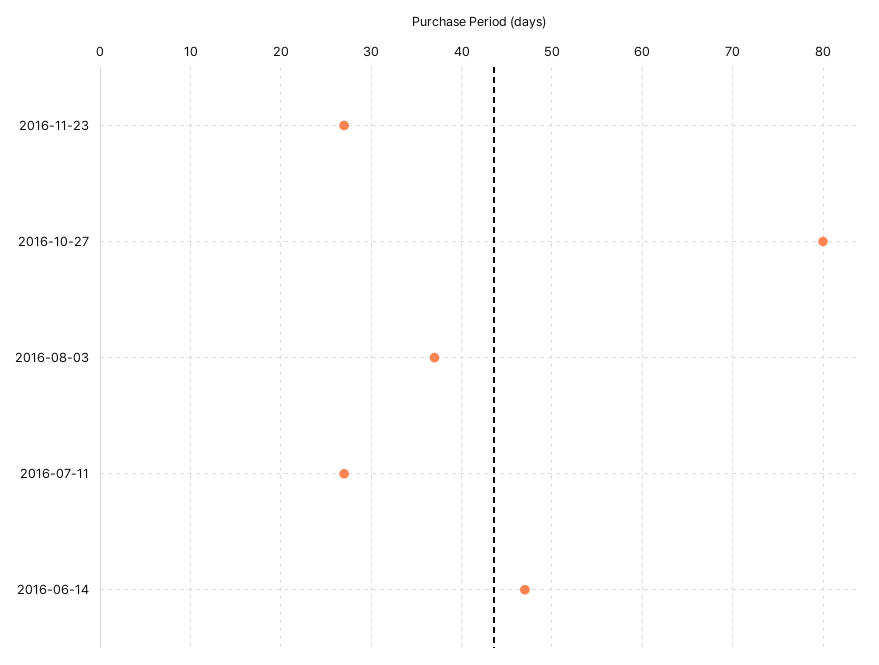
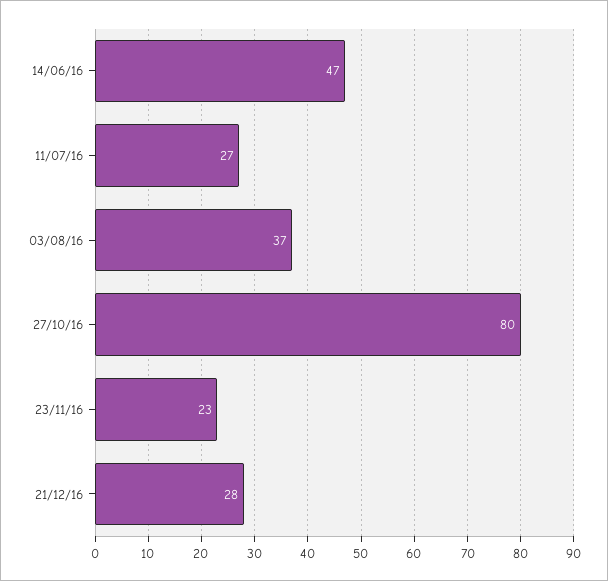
2016-11-23: 27 -> 23
21/12/16: none -> 28

